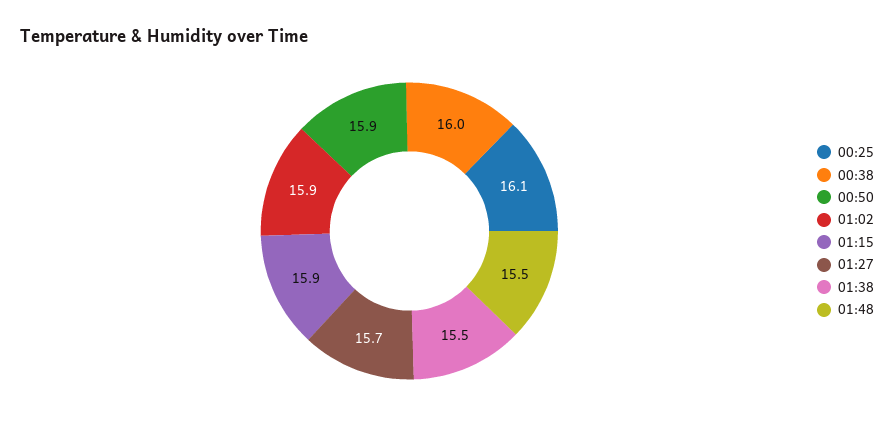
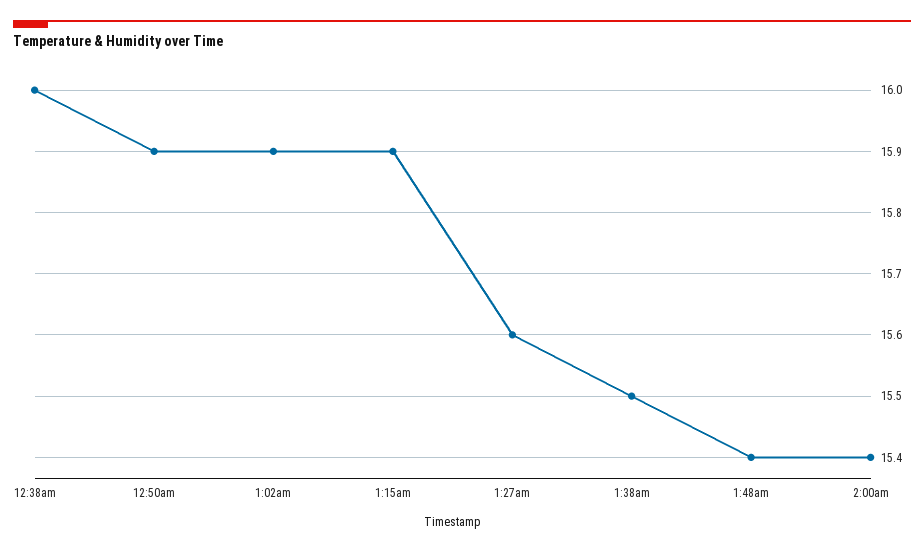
00:25: 16.1 -> none
01:27: 15.7 -> 15.6
01:48: 15.5 -> 15.4
2:00am: none -> 15.4

